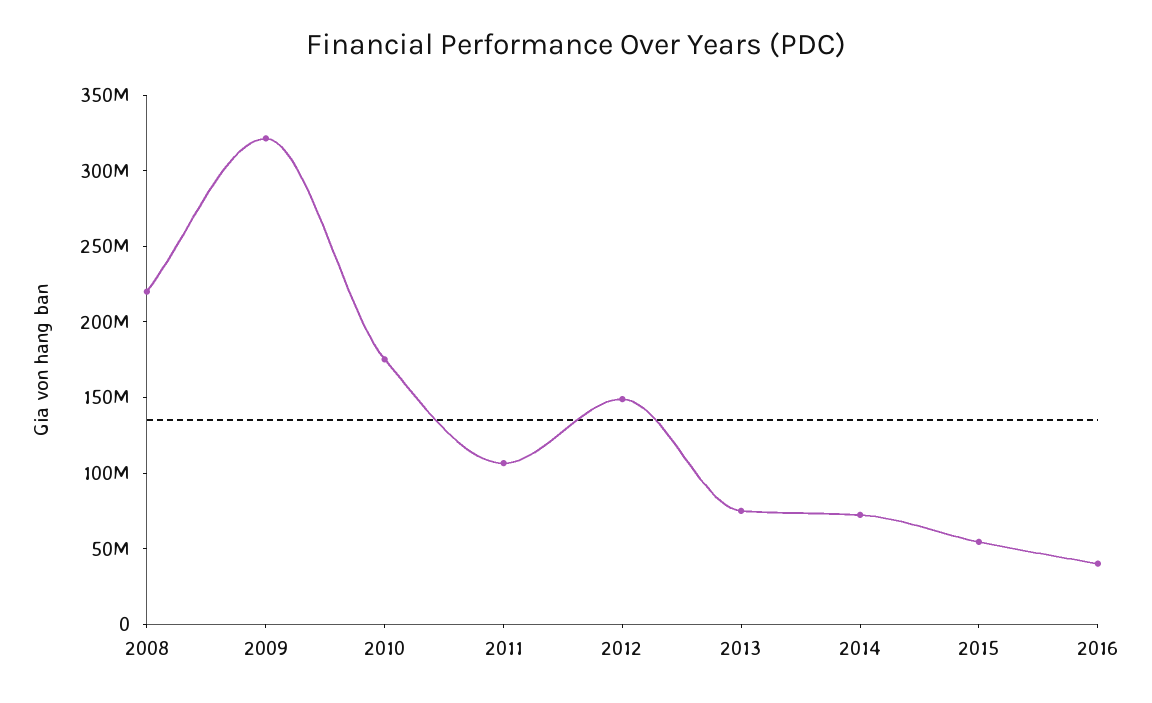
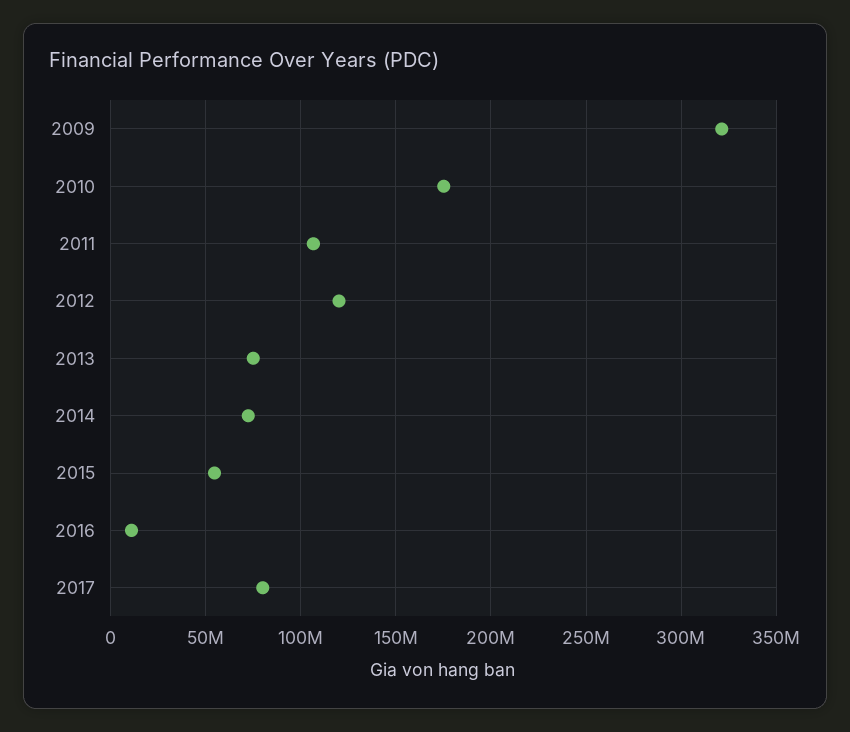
2008: 220000000 -> none
2012: 150000000 -> 120000000
2016: 40000000 -> 10000000
2017: none -> 80000000

